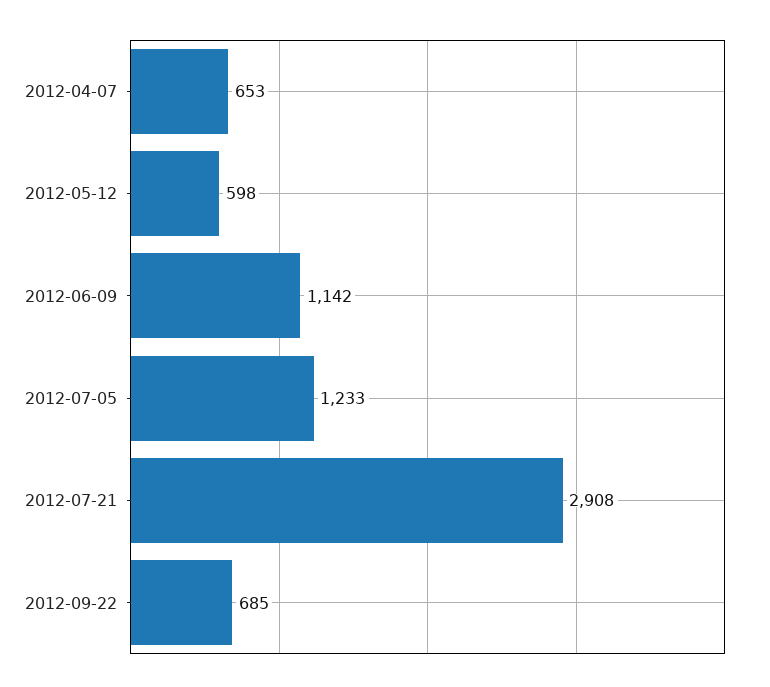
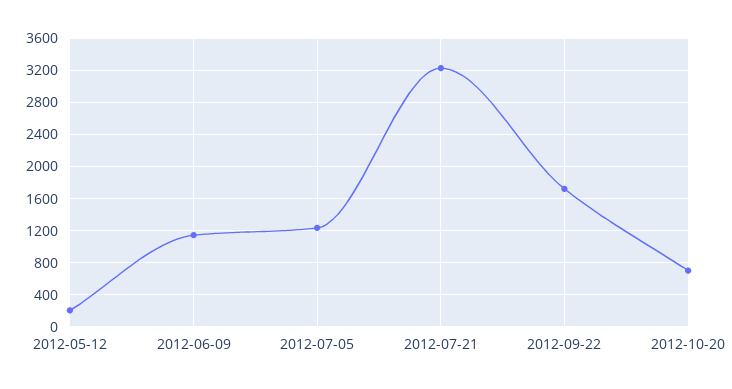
2012-04-07: 653 -> none
2012-05-12: 598 -> 200
2012-07-21: 2908 -> 3200
2012-09-22: 685 -> 1700
2012-10-20: none -> 700

